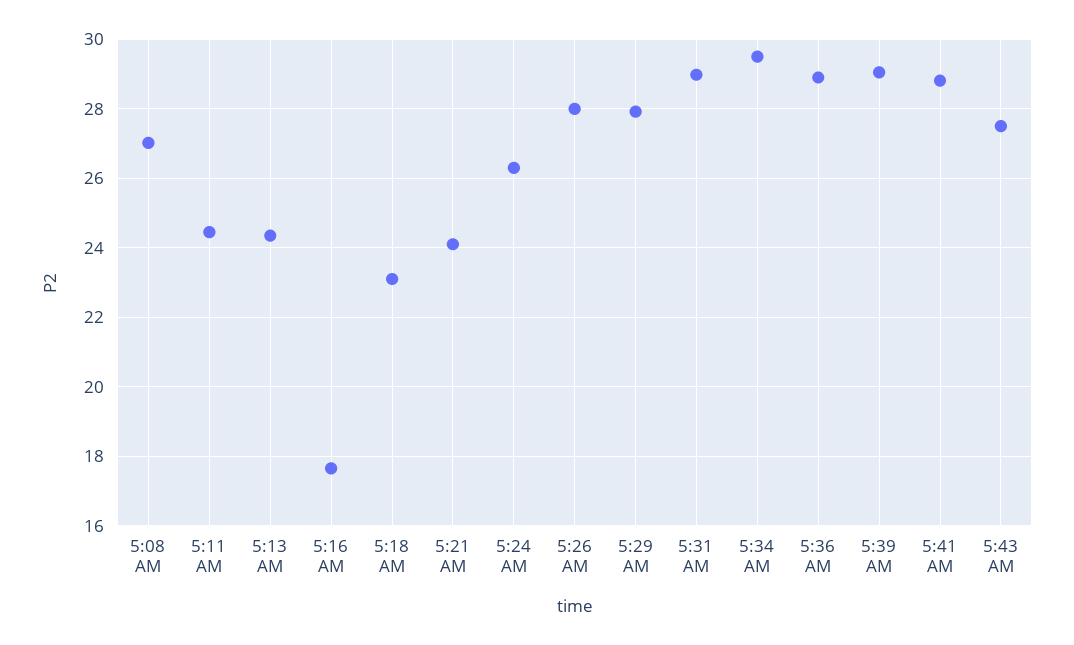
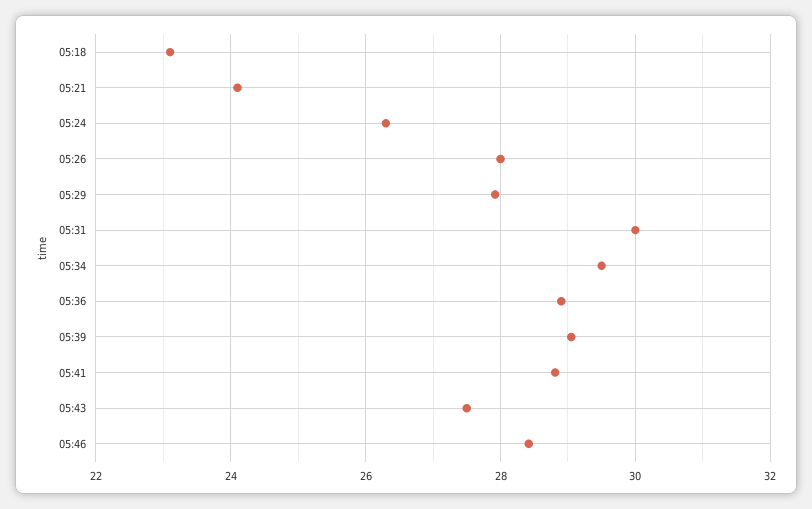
5:08 AM: 27 -> none
5:11 AM: 24.4 -> none
5:13 AM: 24.4 -> none
5:16 AM: 17.6 -> none
5:31 AM: 29 -> 30
05:46: none -> 28.4

